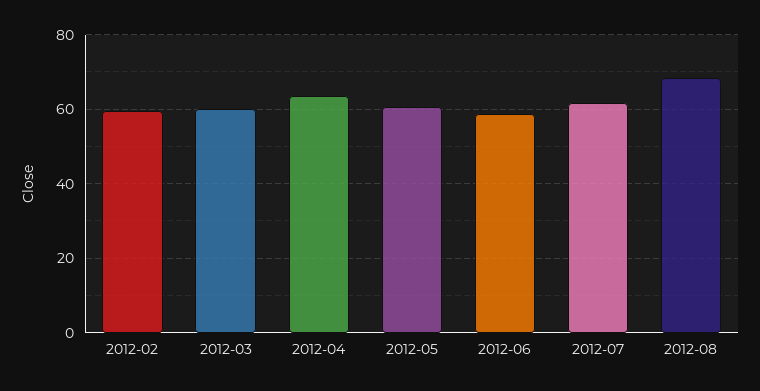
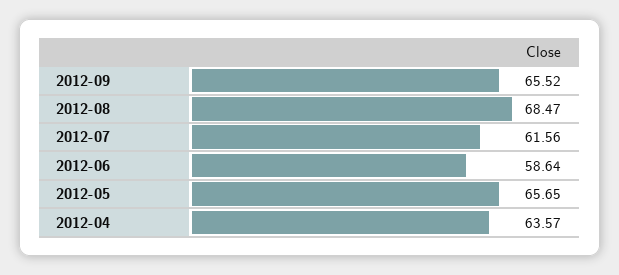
2012-02: 60 -> none
2012-03: 60 -> none
2012-05: 60 -> 65.65
2012-09: none -> 65.52

